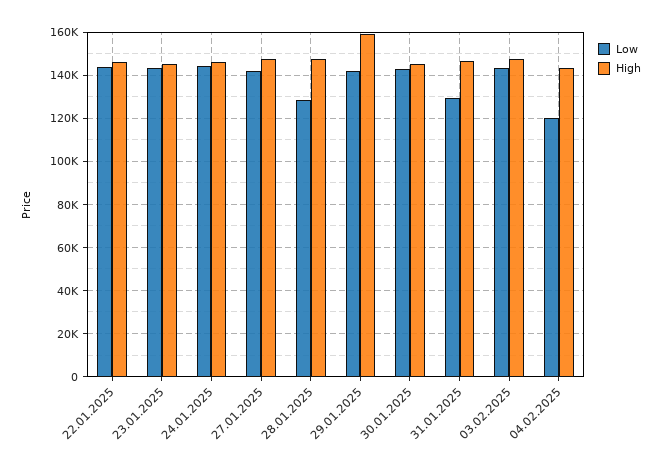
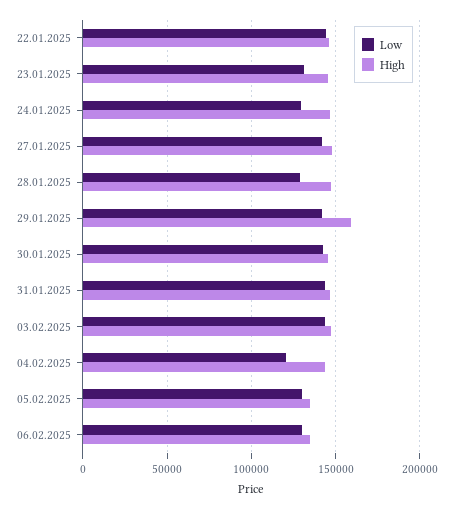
Low, 23.01.2025: 145000 -> 130000
Low, 24.01.2025: 145000 -> 130000
Low, 31.01.2025: 130000 -> 145000
Low, 05.02.2025: none -> 130000
High, 05.02.2025: none -> 135000
Low, 06.02.2025: none -> 130000
High, 06.02.2025: none -> 135000

